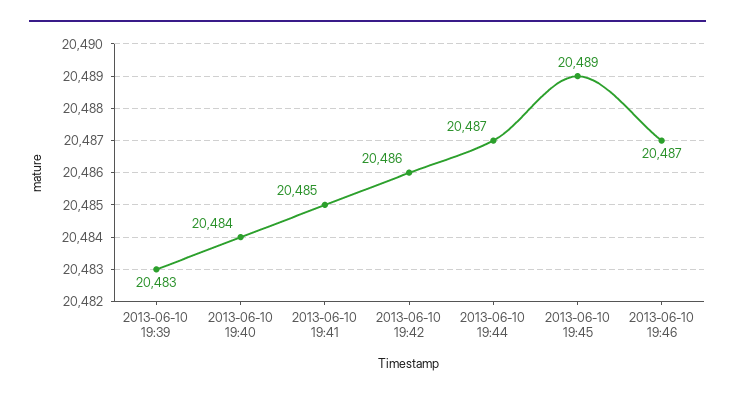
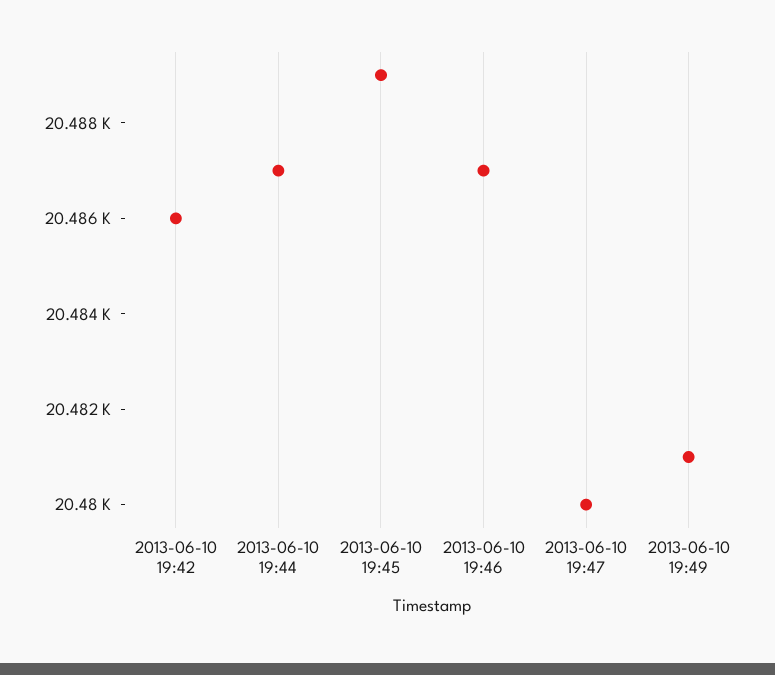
2013-06-10 19:39: 20483 -> none
2013-06-10 19:40: 20484 -> none
2013-06-10 19:41: 20485 -> none
2013-06-10 19:47: none -> 20480
2013-06-10 19:49: none -> 20481

